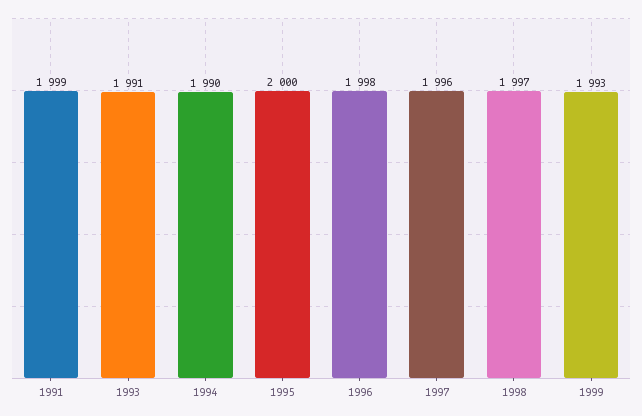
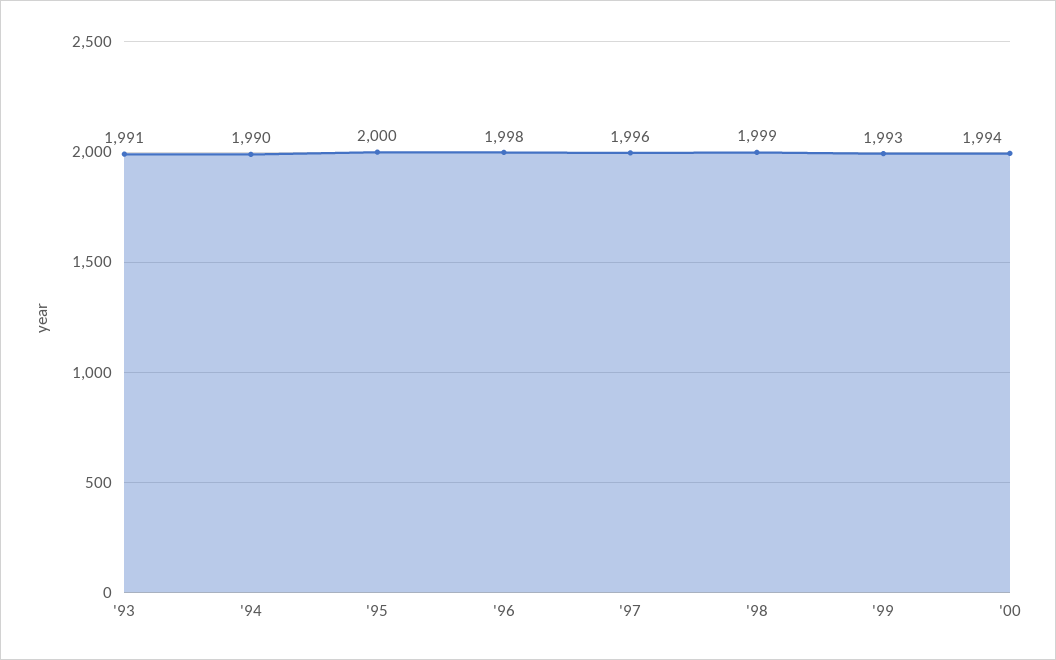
1991: 1999 -> none
1998: 1997 -> 1999
'00: none -> 1994

